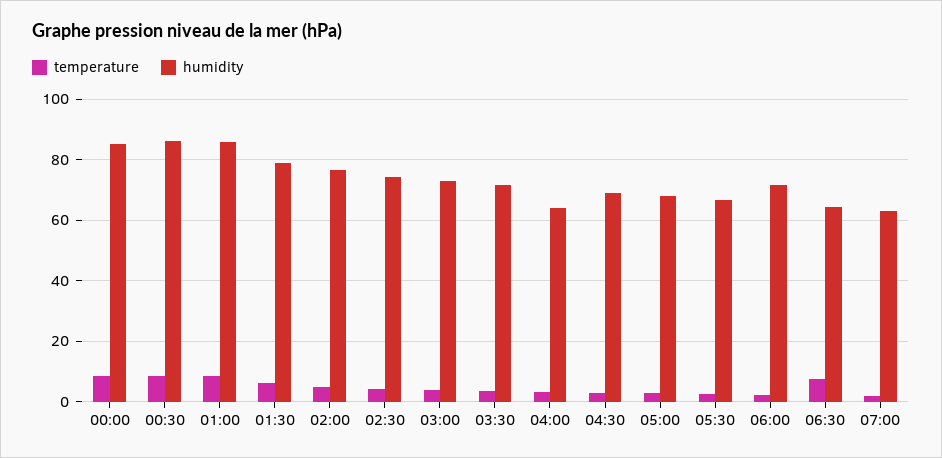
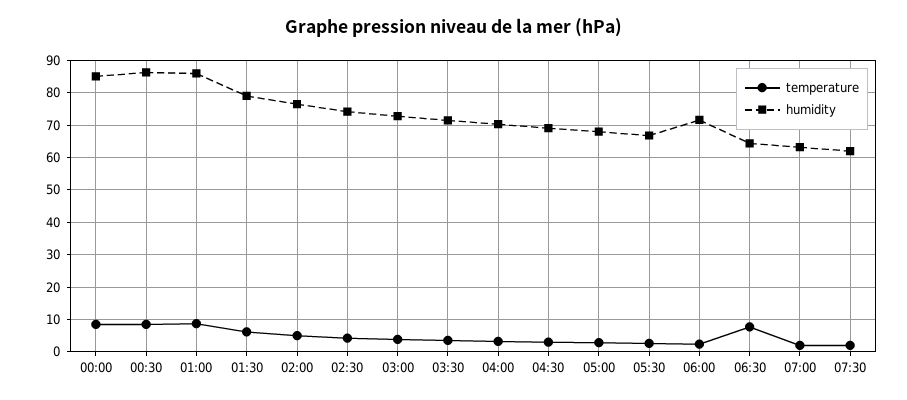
humidity, 04:00: 64 -> 70
temperature, 07:30: none -> 2
humidity, 07:30: none -> 62

